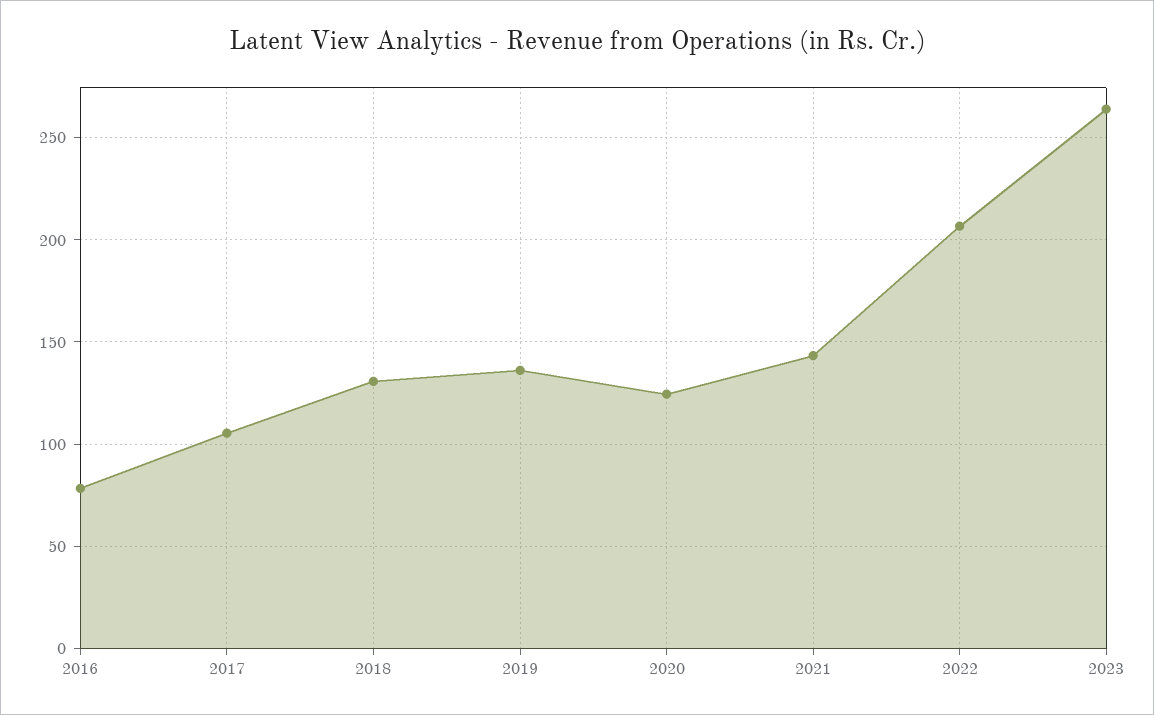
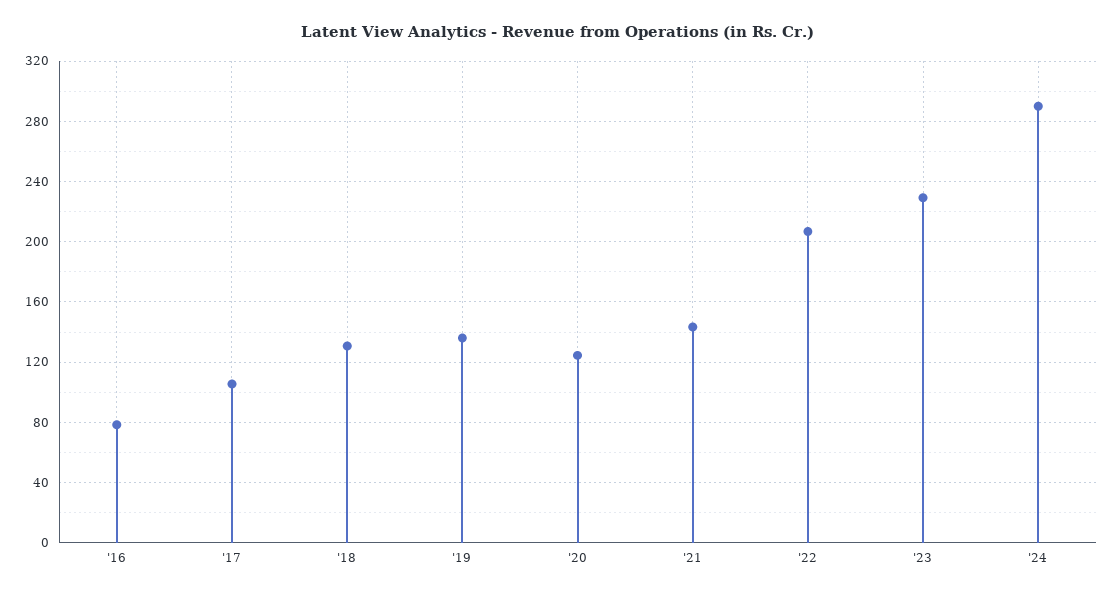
2023: 265 -> 230
'24: none -> 290

